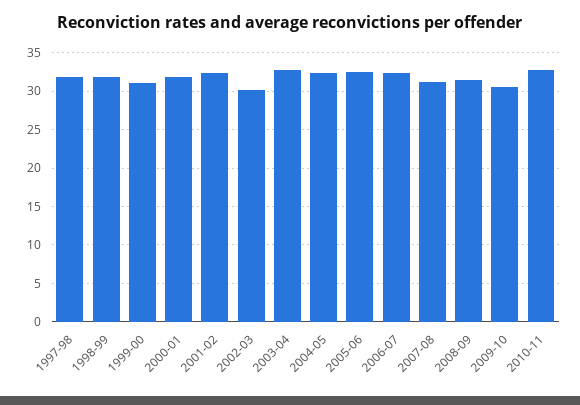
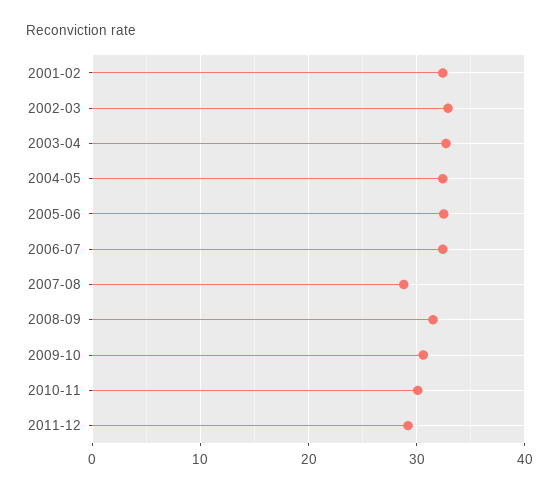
1997-98: 32 -> none
1998-99: 32 -> none
1999-00: 31 -> none
2000-01: 32 -> none
2002-03: 30 -> 33
2007-08: 31 -> 29
2010-11: 33 -> 30
2011-12: none -> 29

